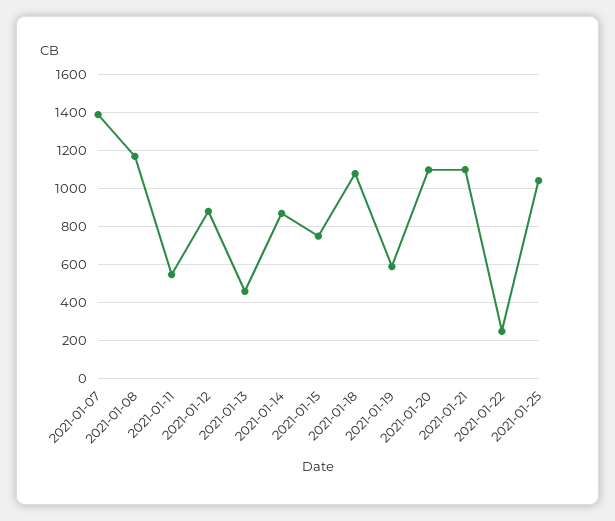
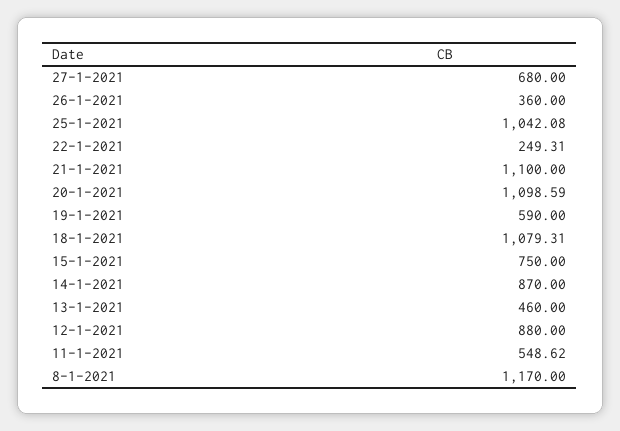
2021-01-07: 1400 -> none
27-1-2021: none -> 680
26-1-2021: none -> 360

